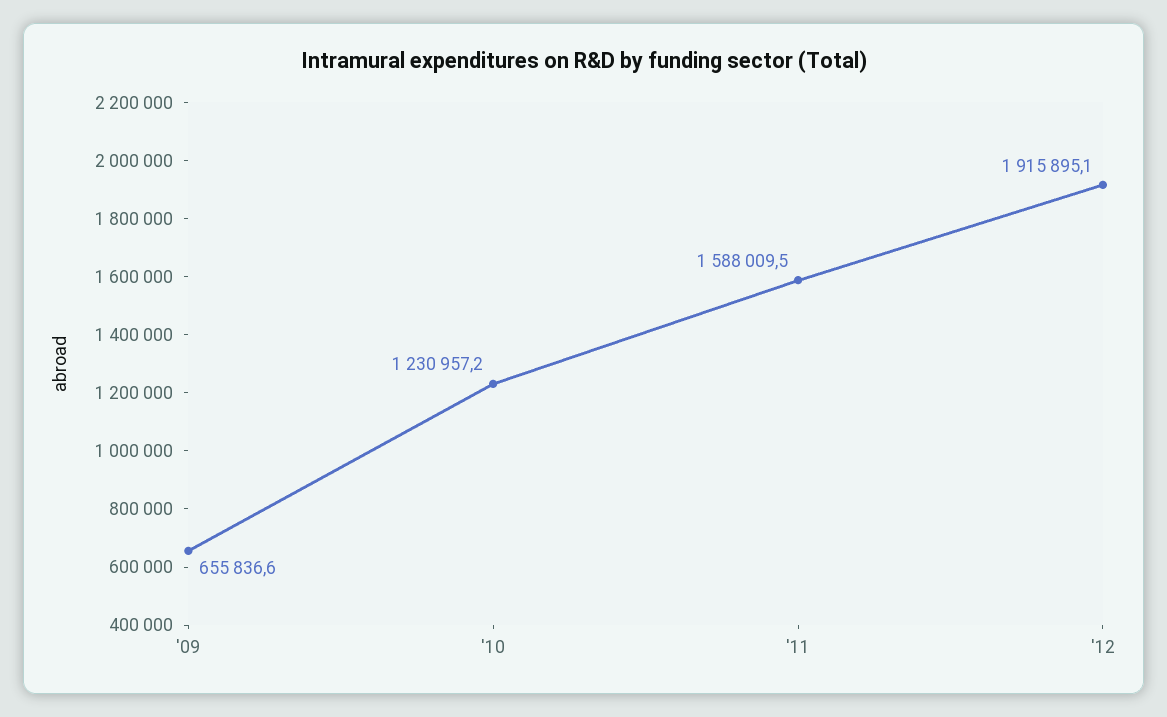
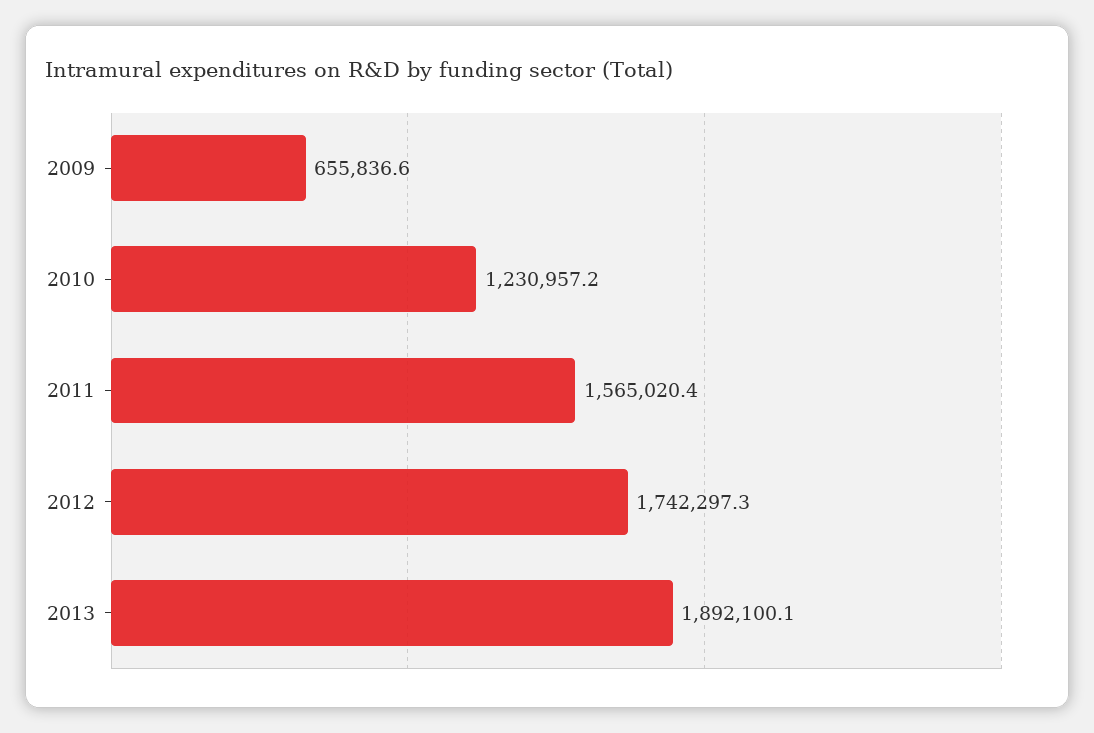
'11: 1588009.5 -> 1565020.4
'12: 1915895.1 -> 1742297.3
2013: none -> 1892100.1

